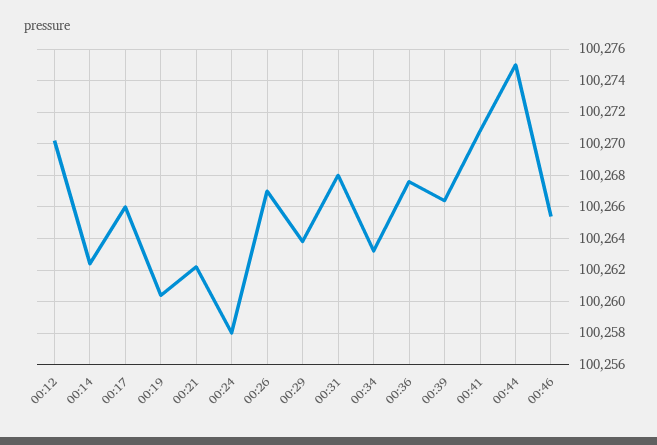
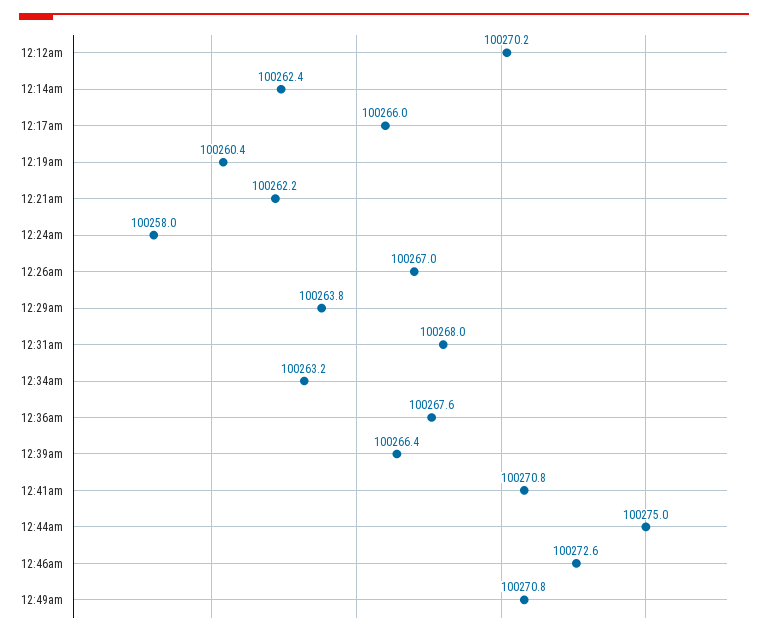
00:46: 100265.5 -> 100272.6
12:49am: none -> 100270.8

